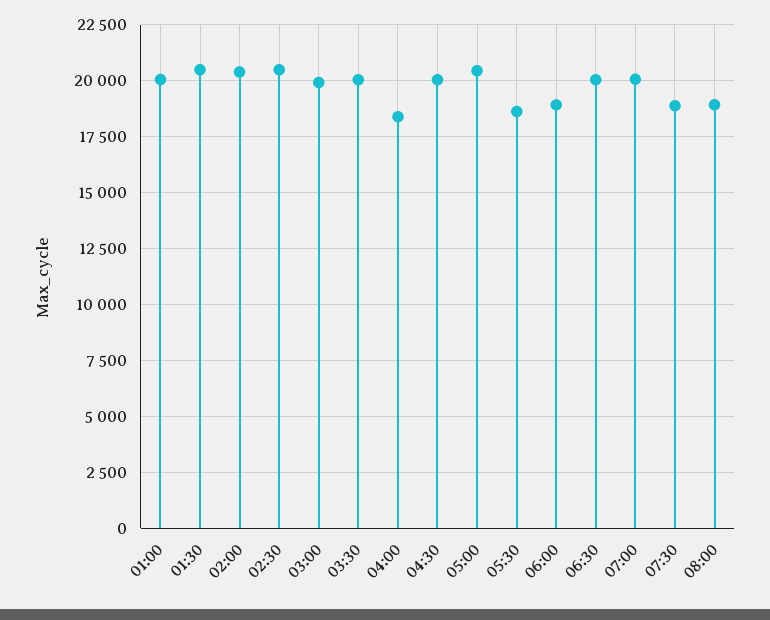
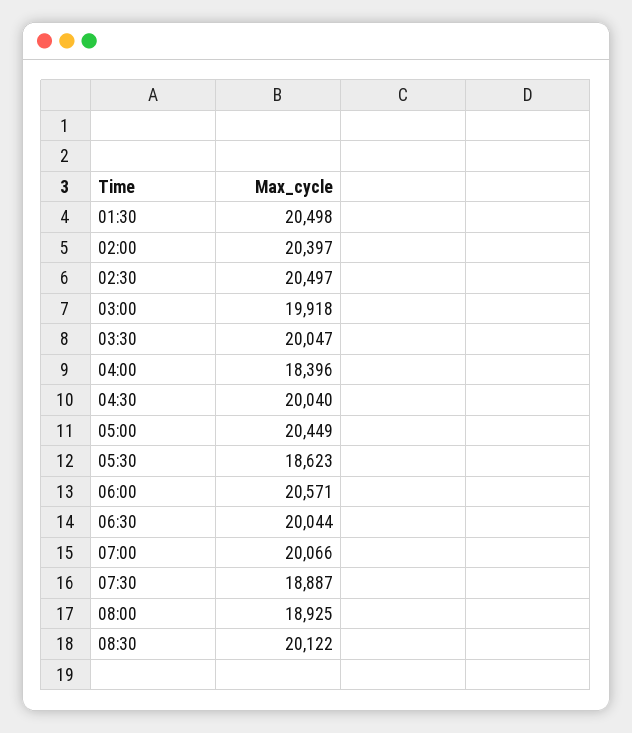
01:00: 20000 -> none
06:00: 19000 -> 20571
08:30: none -> 20122

